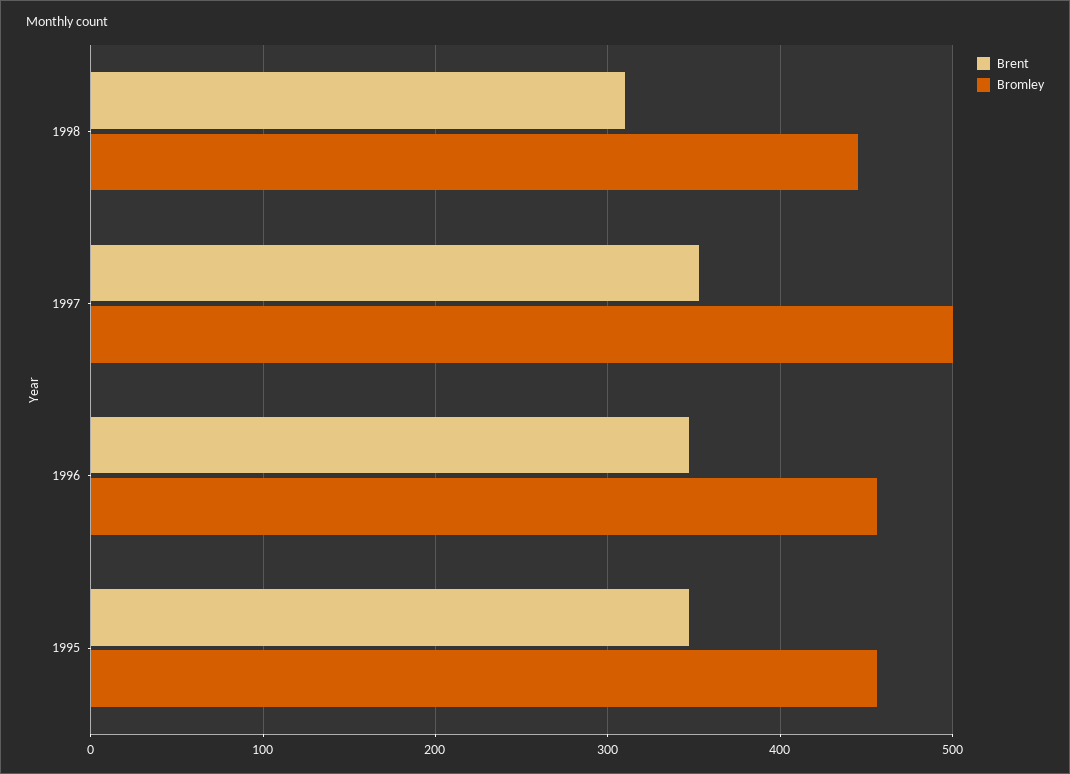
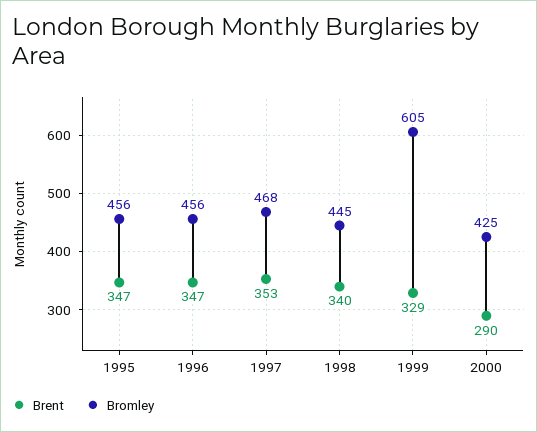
Brent, 1998: 310 -> 340
Bromley, 1997: 500 -> 468
Brent, 1999: none -> 329
Bromley, 1999: none -> 605
Brent, 2000: none -> 290
Bromley, 2000: none -> 425

